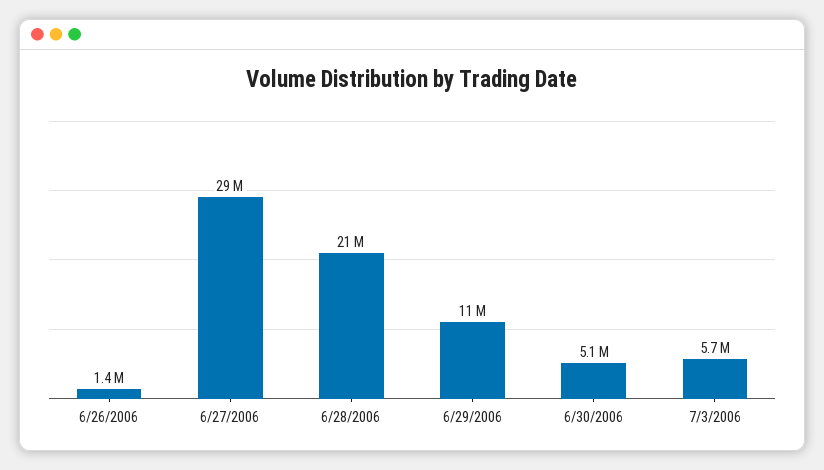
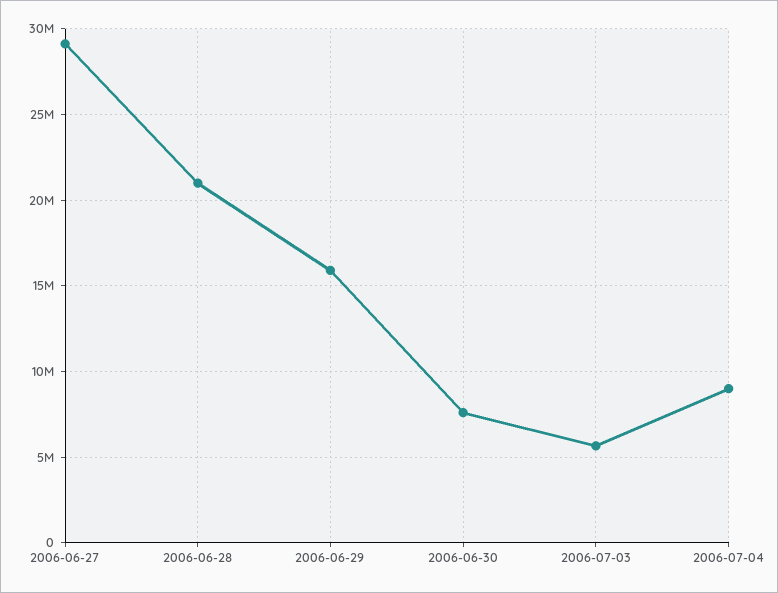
6/26/2006: 1400000 -> none
6/29/2006: 11000000 -> 16000000
6/30/2006: 5100000 -> 7500000
2006-07-04: none -> 9000000

